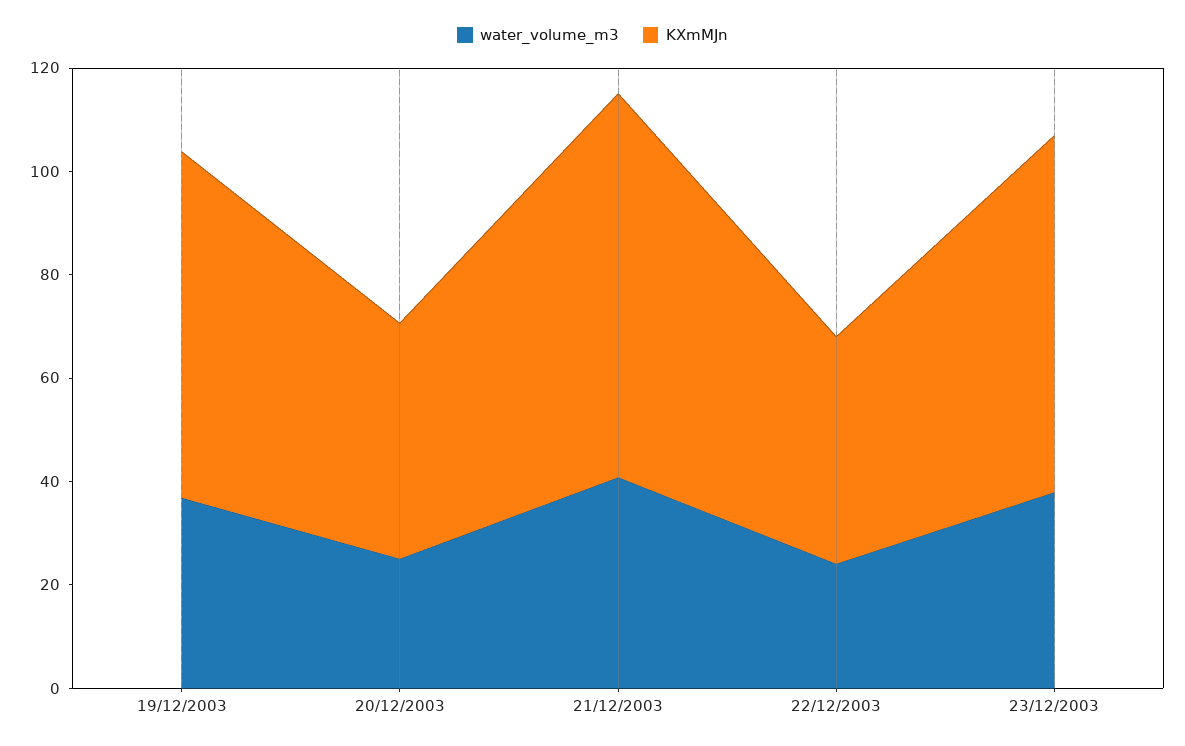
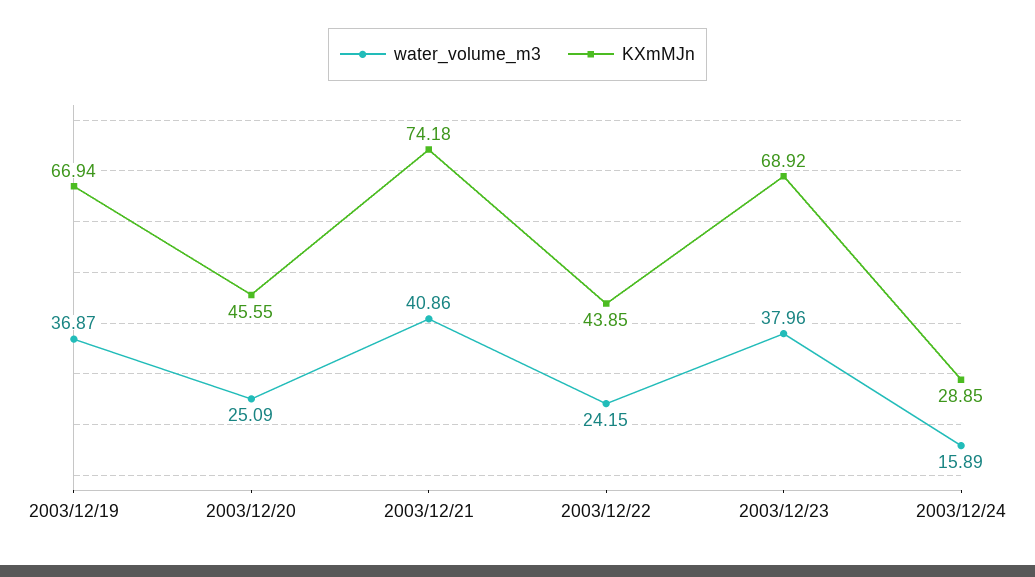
water_volume_m3, 2003/12/24: none -> 15.89
KXmMJn, 2003/12/24: none -> 28.85

